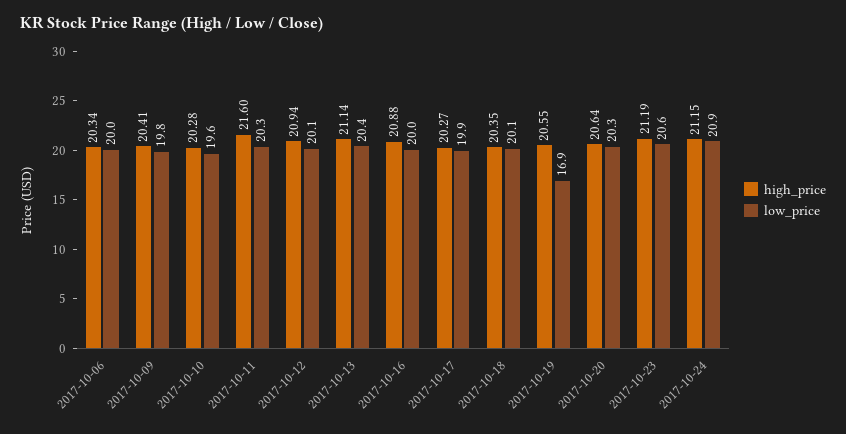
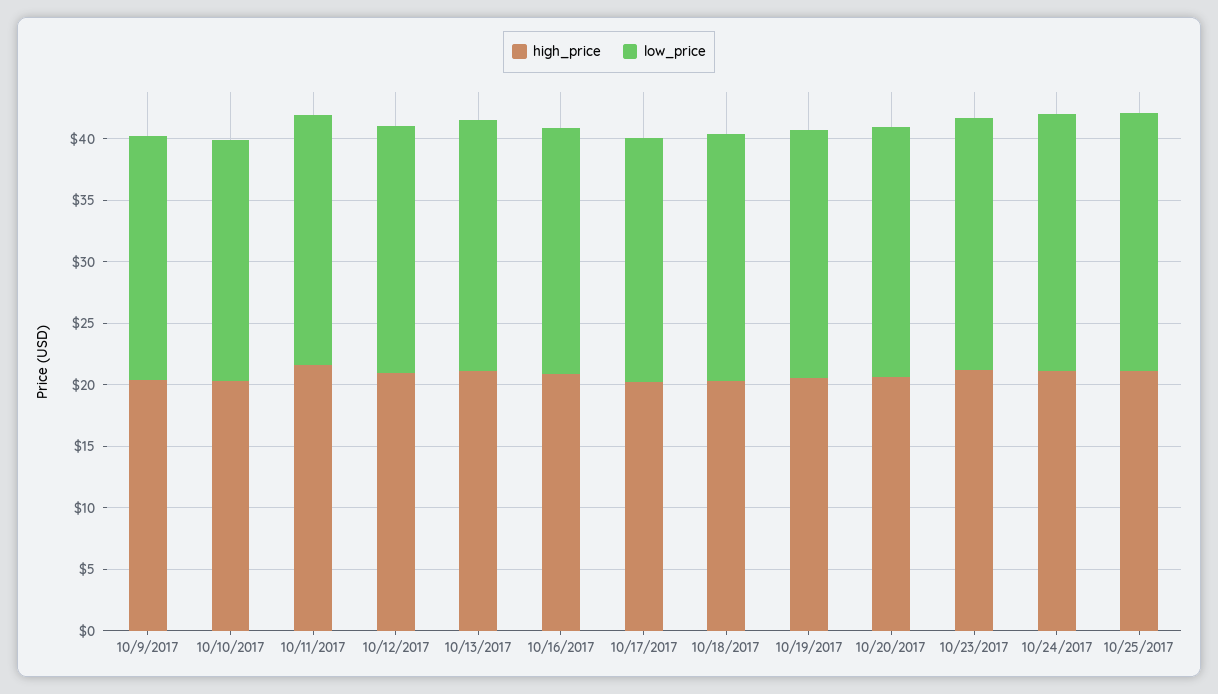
high_price, 2017-10-06: 20.34 -> none
low_price, 2017-10-06: 20 -> none
low_price, 2017-10-19: 16.9 -> 20
high_price, 10/25/2017: none -> 21
low_price, 10/25/2017: none -> 21

